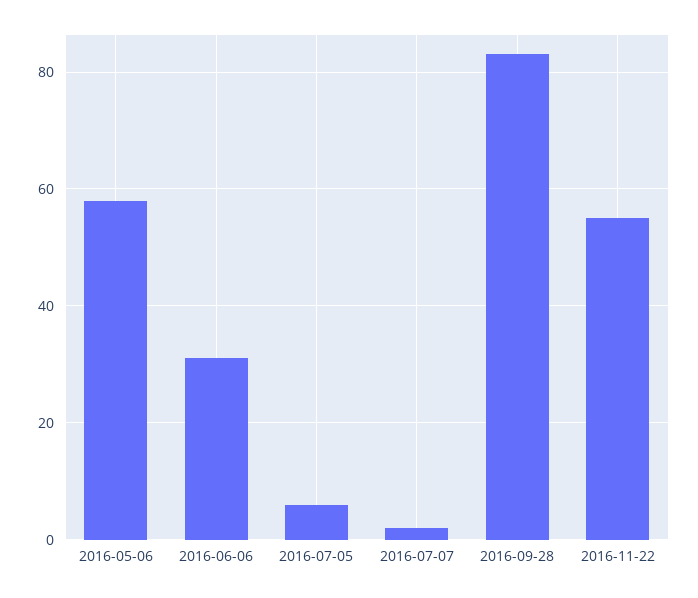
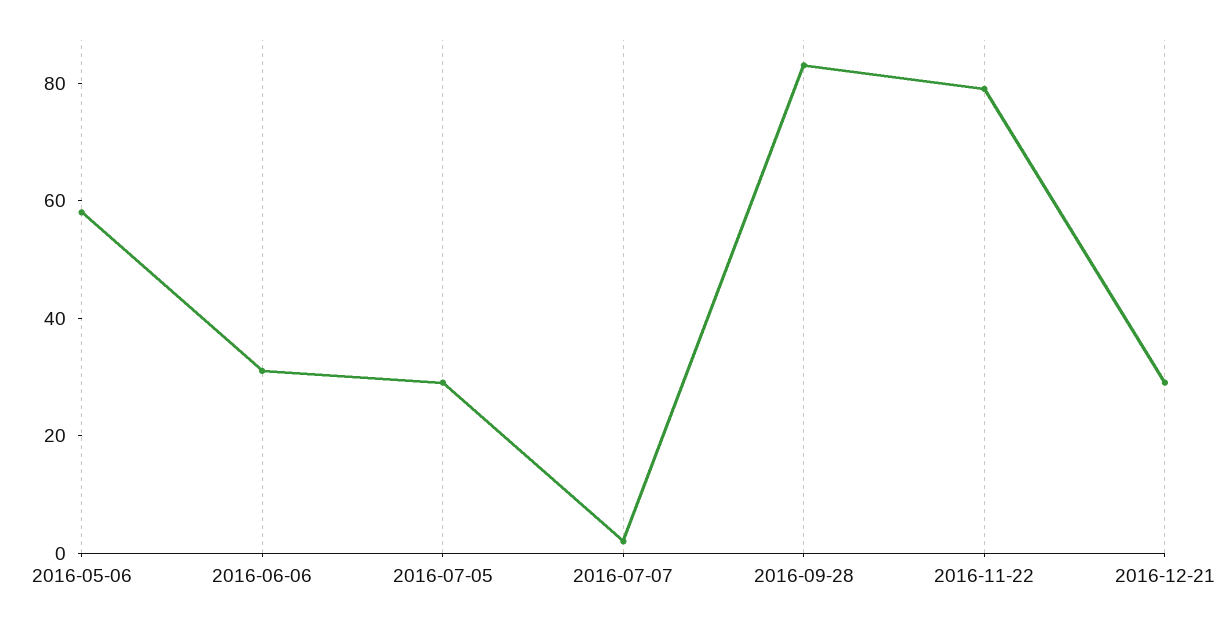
2016-07-05: 5 -> 30
2016-11-22: 55 -> 80
2016-12-21: none -> 30

